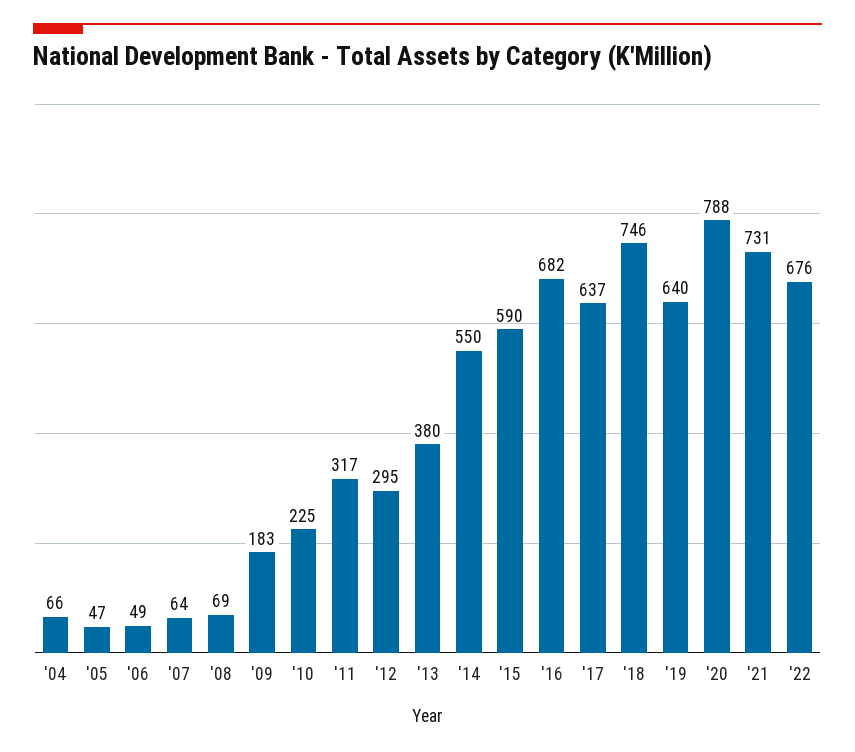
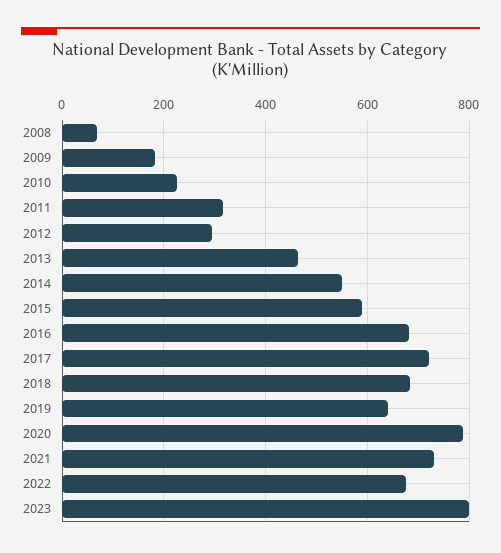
'04: 66 -> none
'05: 47 -> none
'06: 49 -> none
'07: 64 -> none
'13: 380 -> 460
'17: 637 -> 720
'18: 746 -> 680
2023: none -> 800

